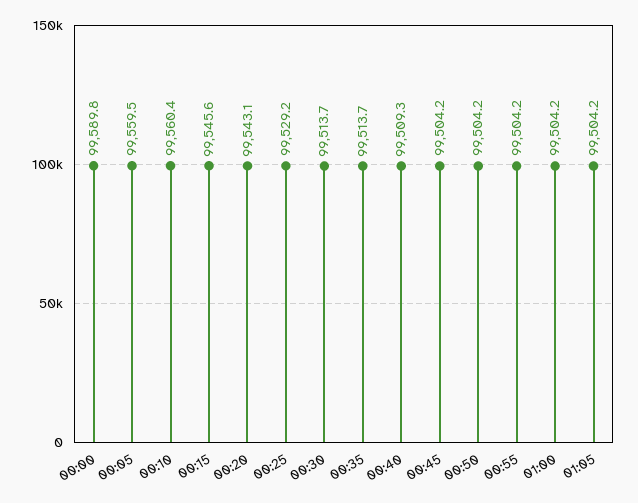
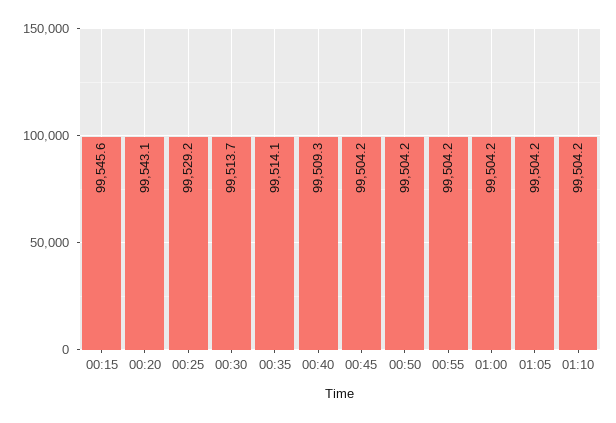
00:00: 99589.8 -> none
00:05: 99559.5 -> none
00:10: 99560.4 -> none
00:35: 99513.7 -> 99514.1
01:10: none -> 99504.2

